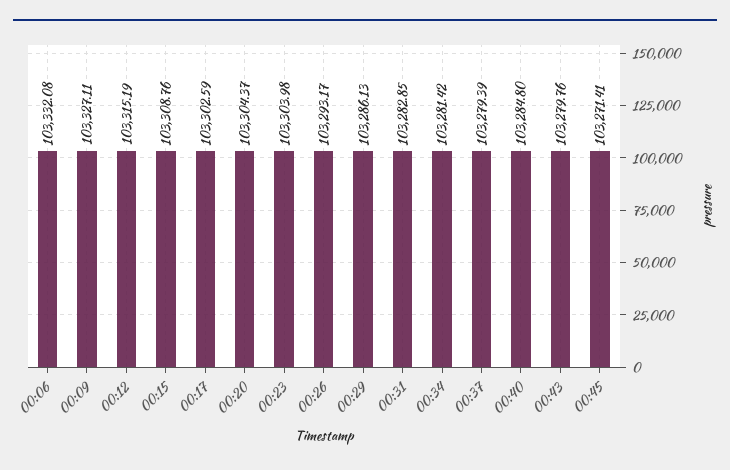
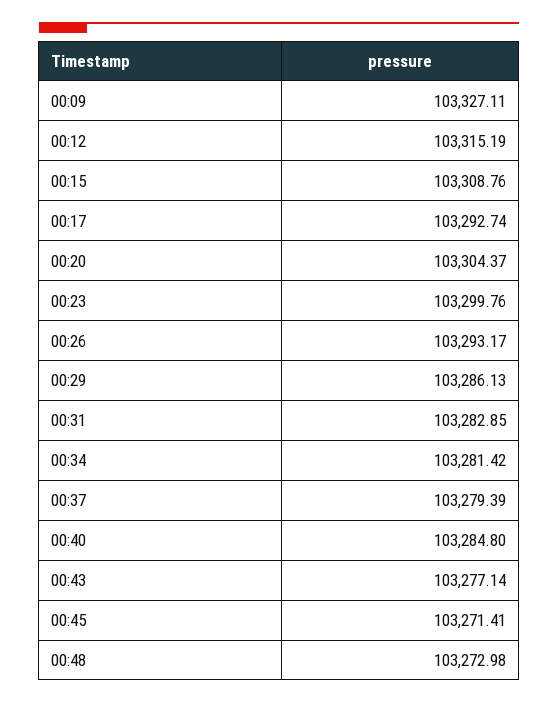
00:06: 103332.08 -> none
00:17: 103302.59 -> 103292.74
00:23: 103303.98 -> 103299.76
00:43: 103279.76 -> 103277.14
00:48: none -> 103272.98

